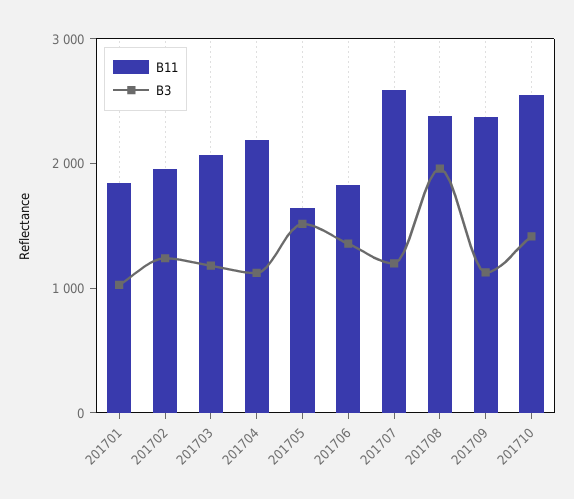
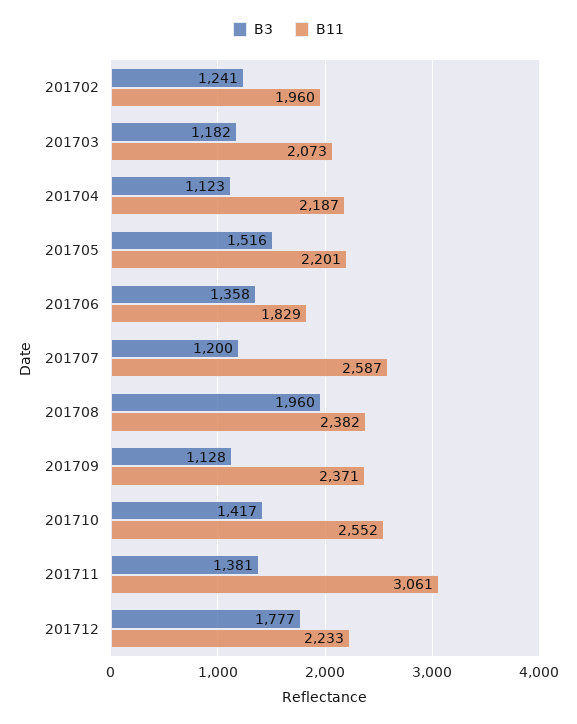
B11, 201701: 1800 -> none
B3, 201701: 1000 -> none
B11, 201705: 1600 -> 2201
B3, 201711: none -> 1381
B11, 201711: none -> 3061
B3, 201712: none -> 1777
B11, 201712: none -> 2233

